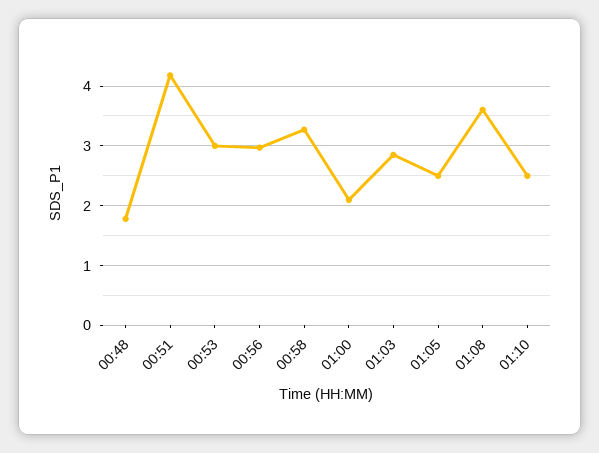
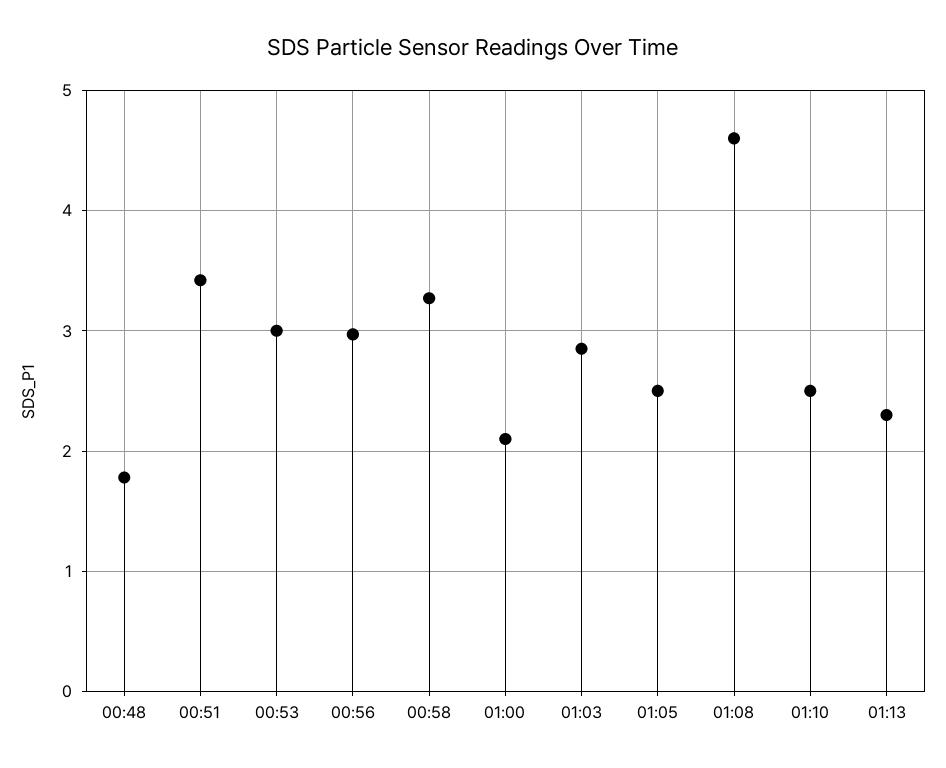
00:51: 4.2 -> 3.4
01:08: 3.6 -> 4.6
01:13: none -> 2.3

